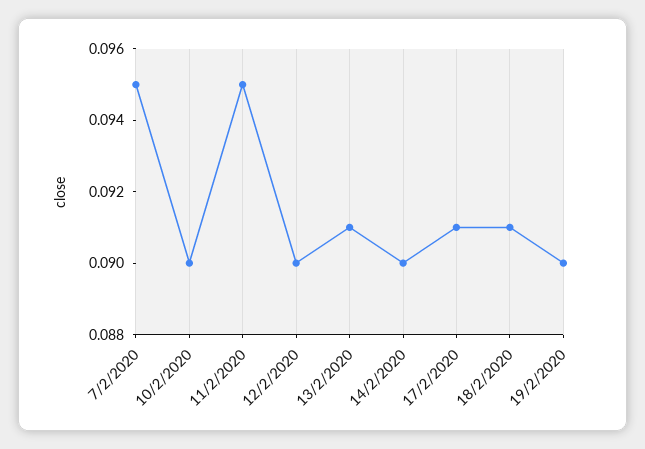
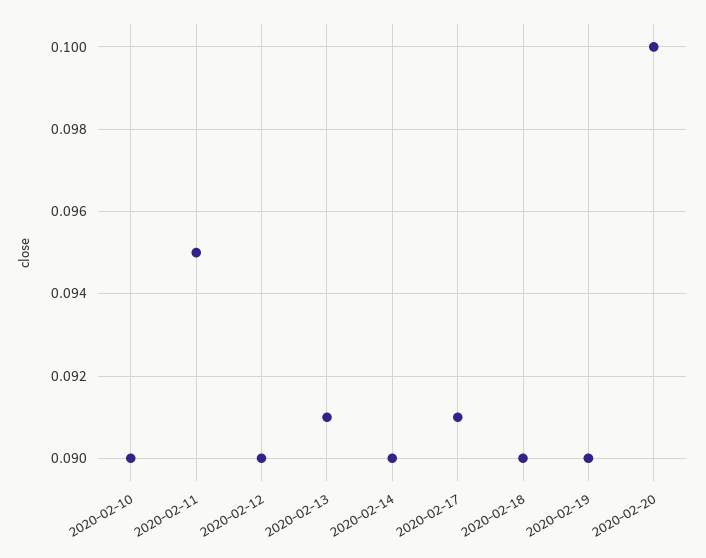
7/2/2020: 0.095 -> none
18/2/2020: 0.091 -> 0.09
2020-02-20: none -> 0.1

